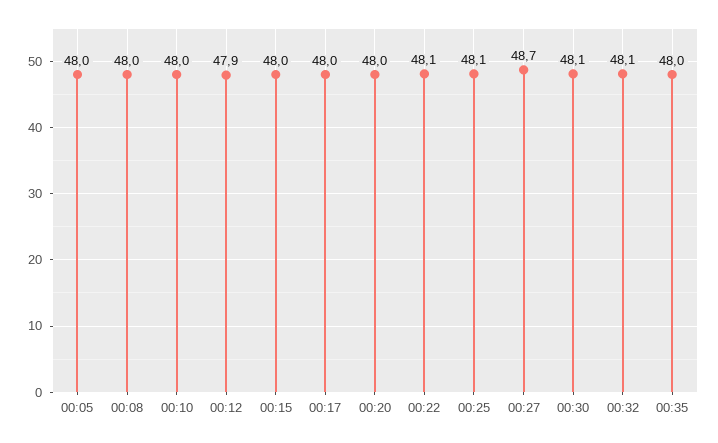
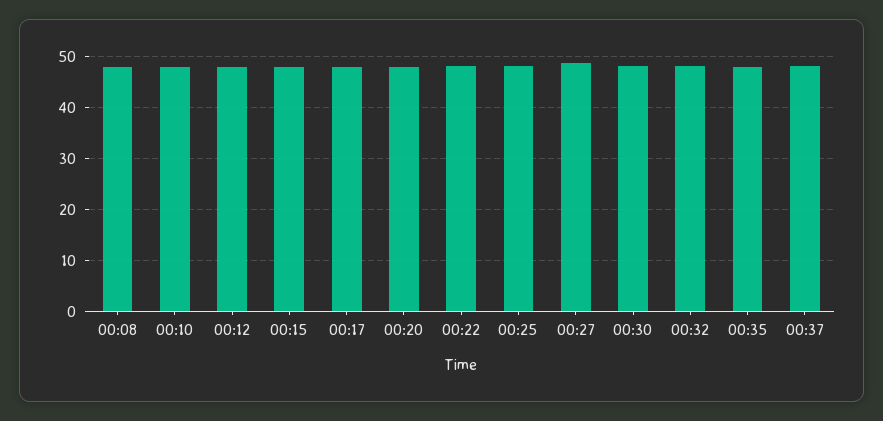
00:05: 48 -> none
00:37: none -> 48

